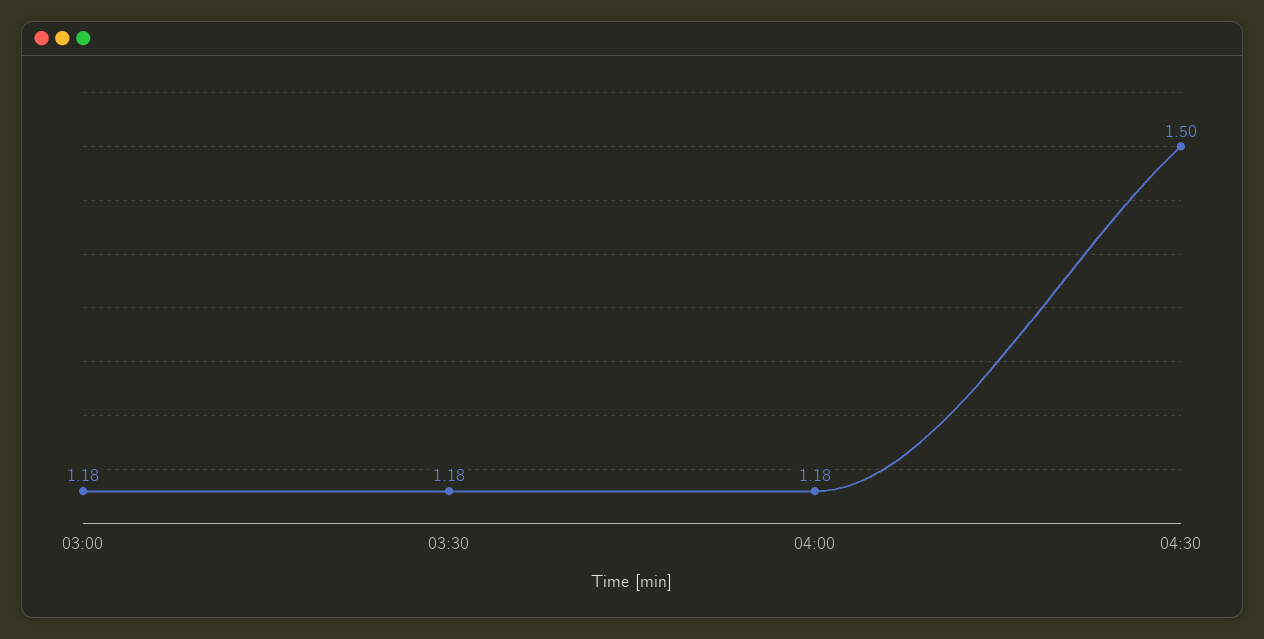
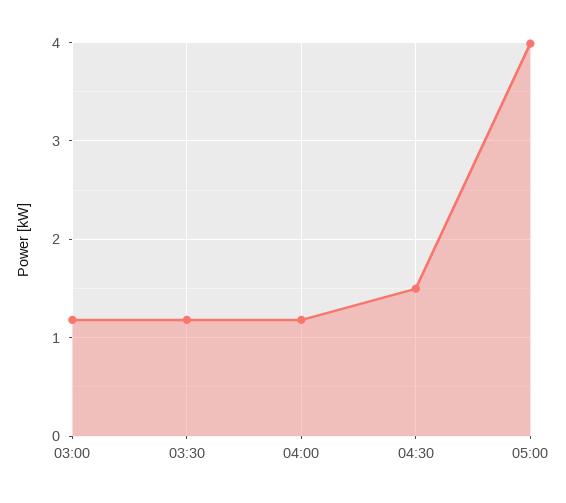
05:00: none -> 4

